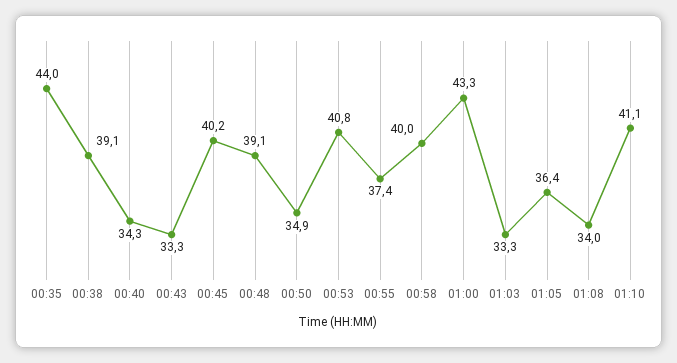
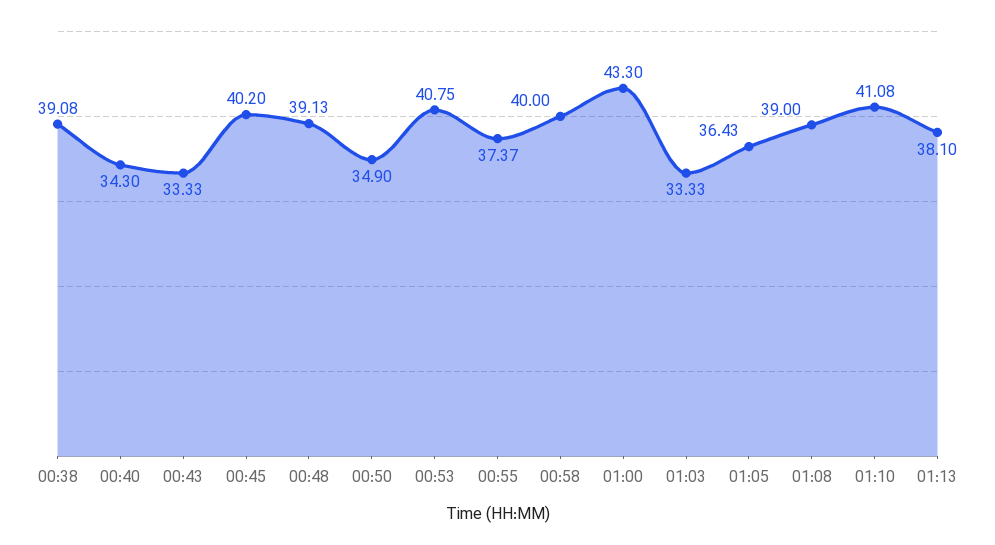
00:35: 44 -> none
01:08: 34 -> 39
01:13: none -> 38.1

